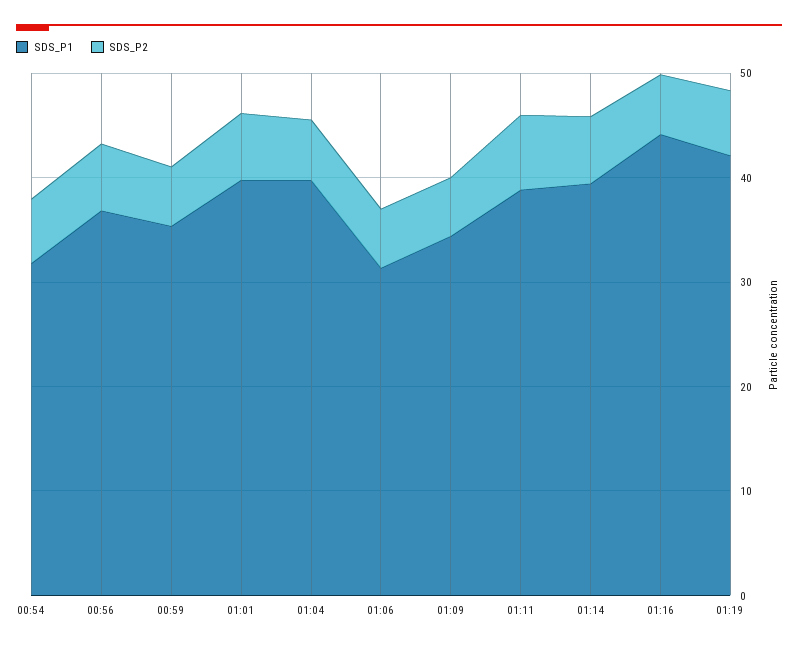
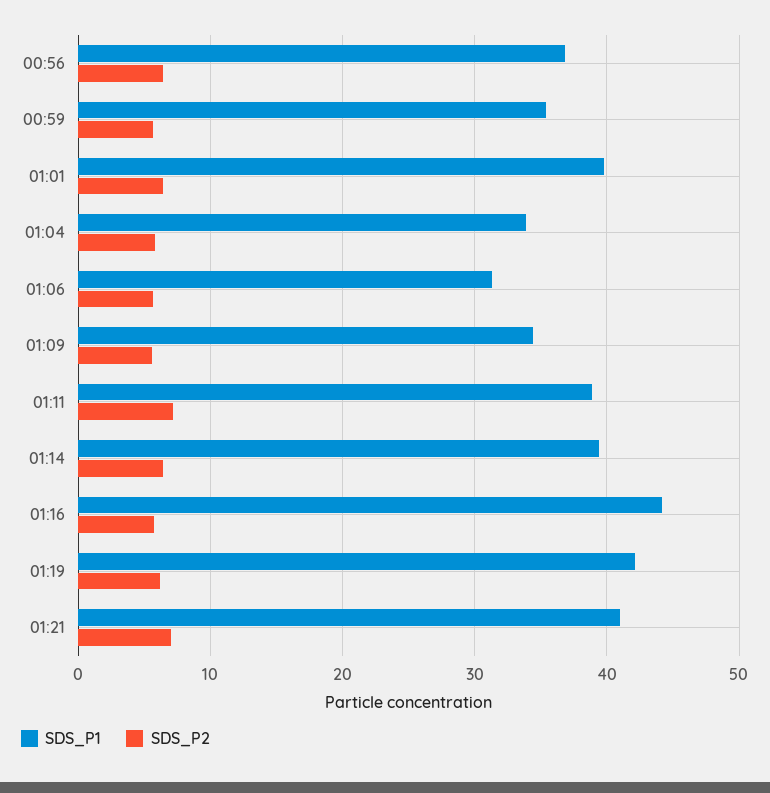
SDS_P1, 00:54: 32 -> none
SDS_P2, 00:54: 6 -> none
SDS_P1, 01:04: 40 -> 34
SDS_P1, 01:21: none -> 41
SDS_P2, 01:21: none -> 7

